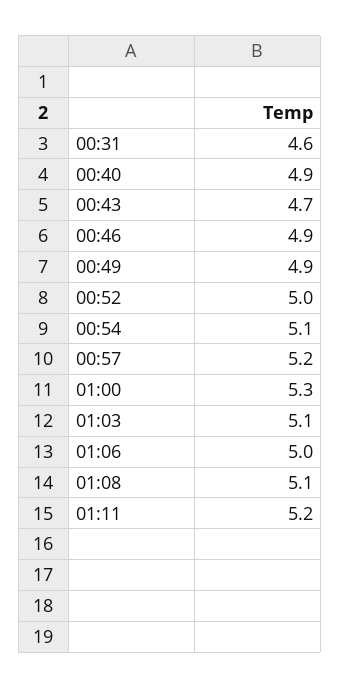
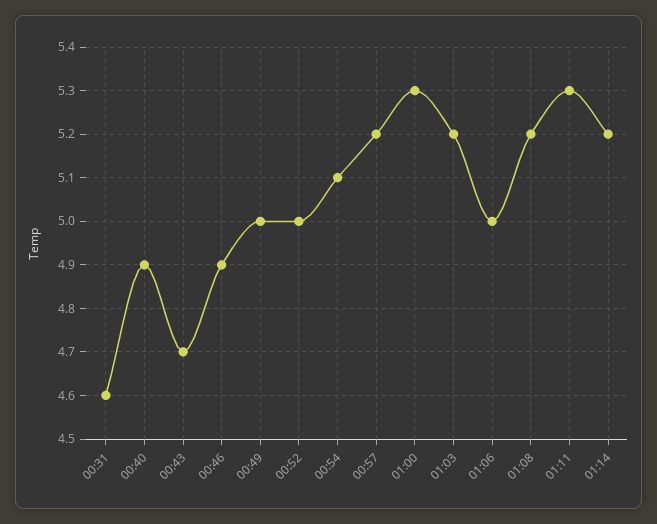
00:49: 4.9 -> 5
01:03: 5.1 -> 5.2
01:08: 5.1 -> 5.2
01:11: 5.2 -> 5.3
01:14: none -> 5.2

